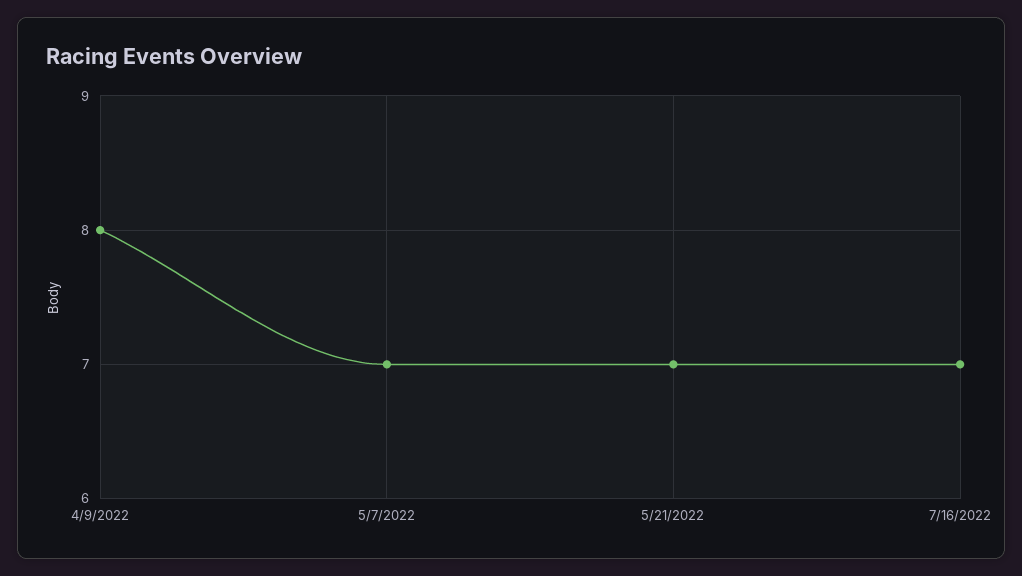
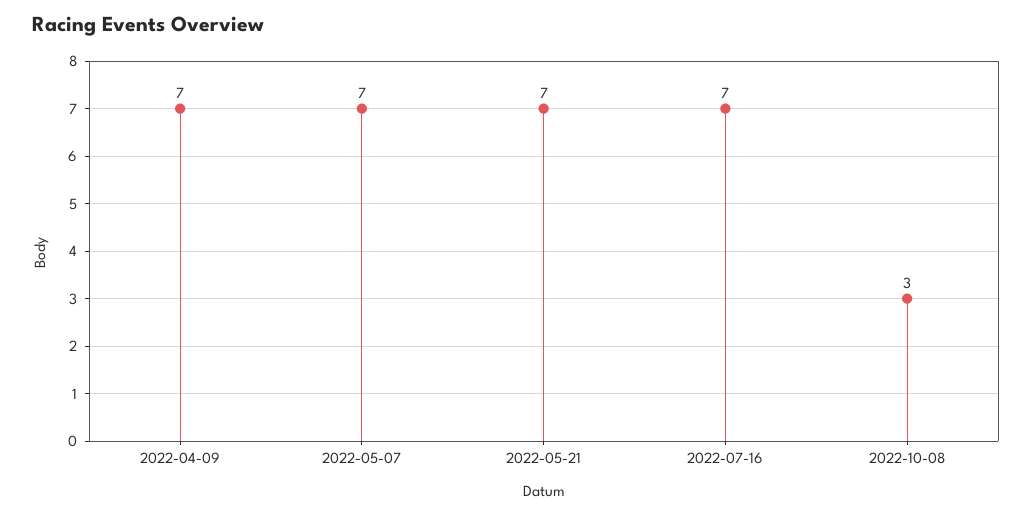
4/9/2022: 8 -> 7
2022-10-08: none -> 3

